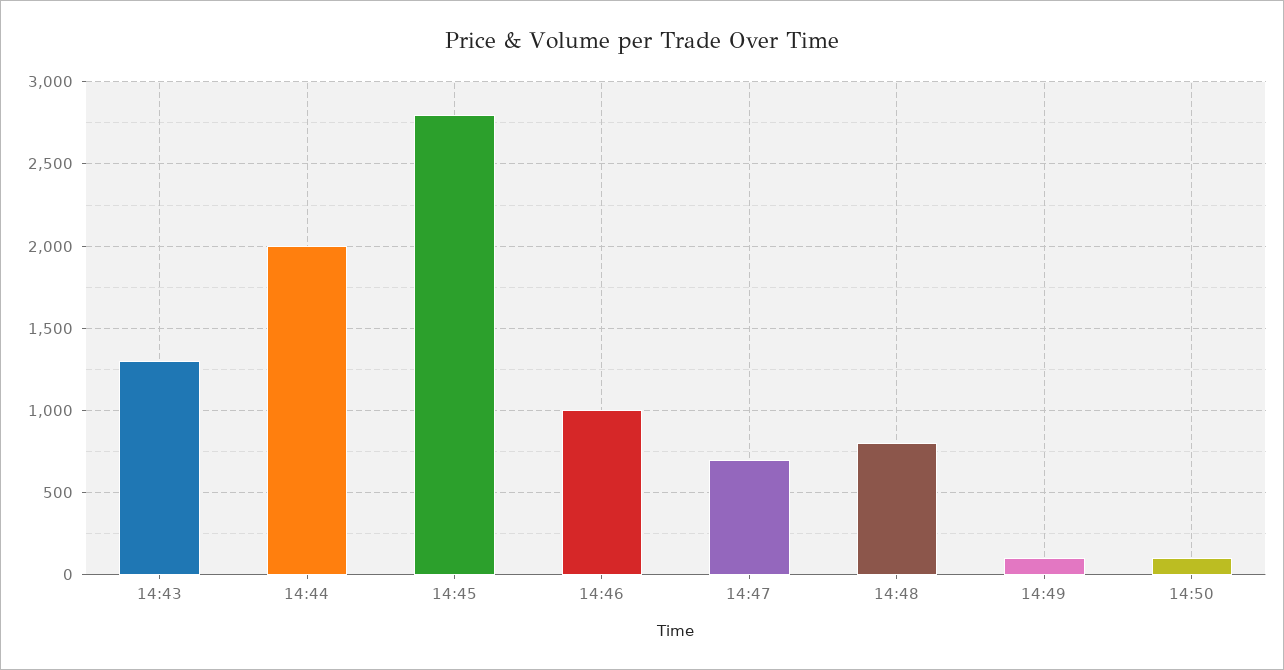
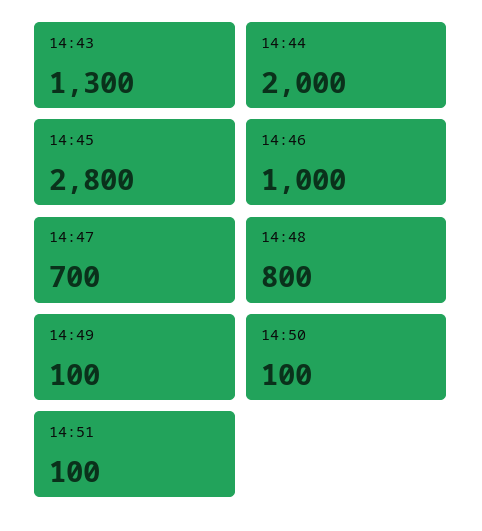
14:51: none -> 100

